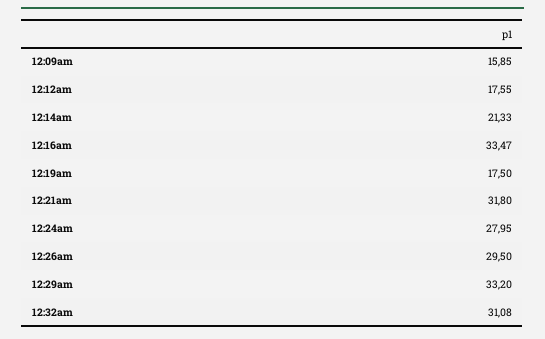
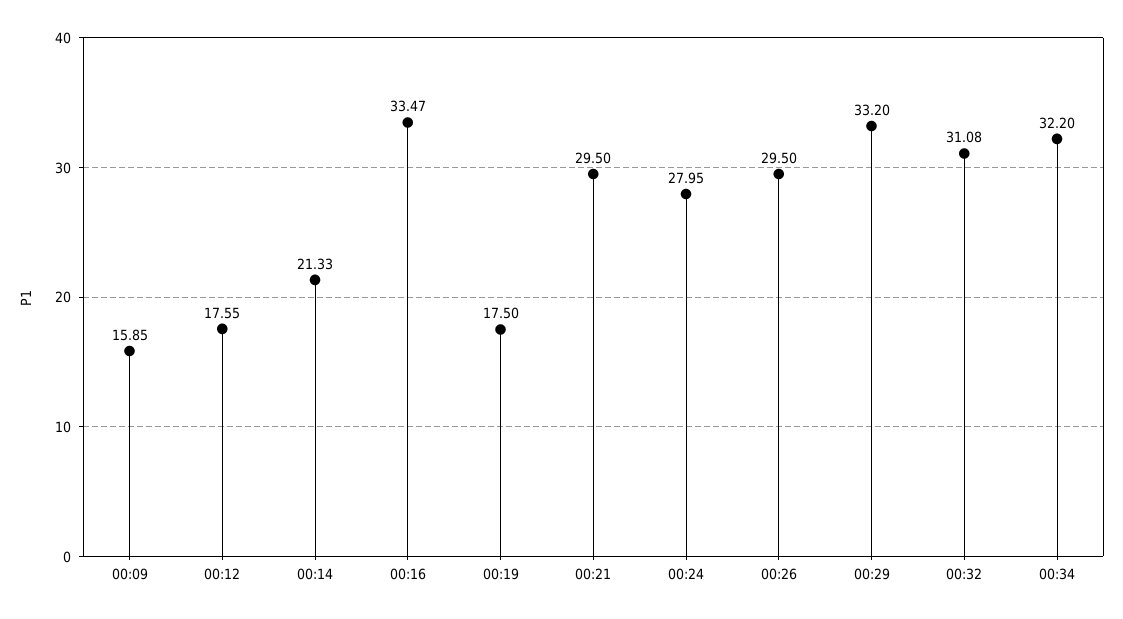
12:21am: 31.8 -> 29.5
00:34: none -> 32.2

